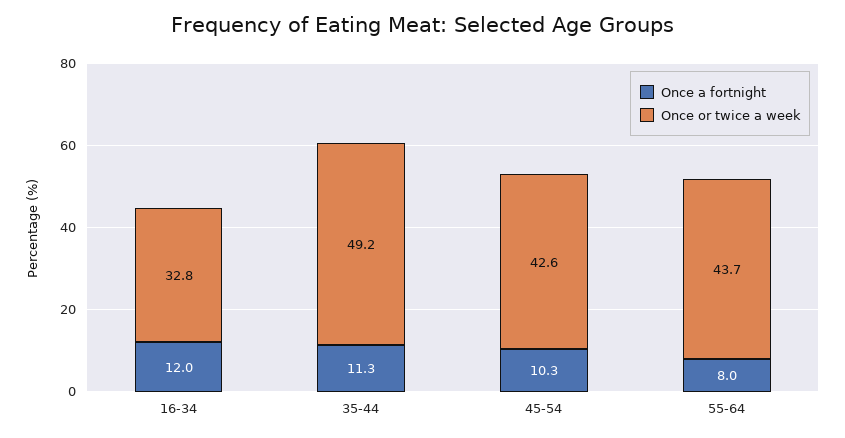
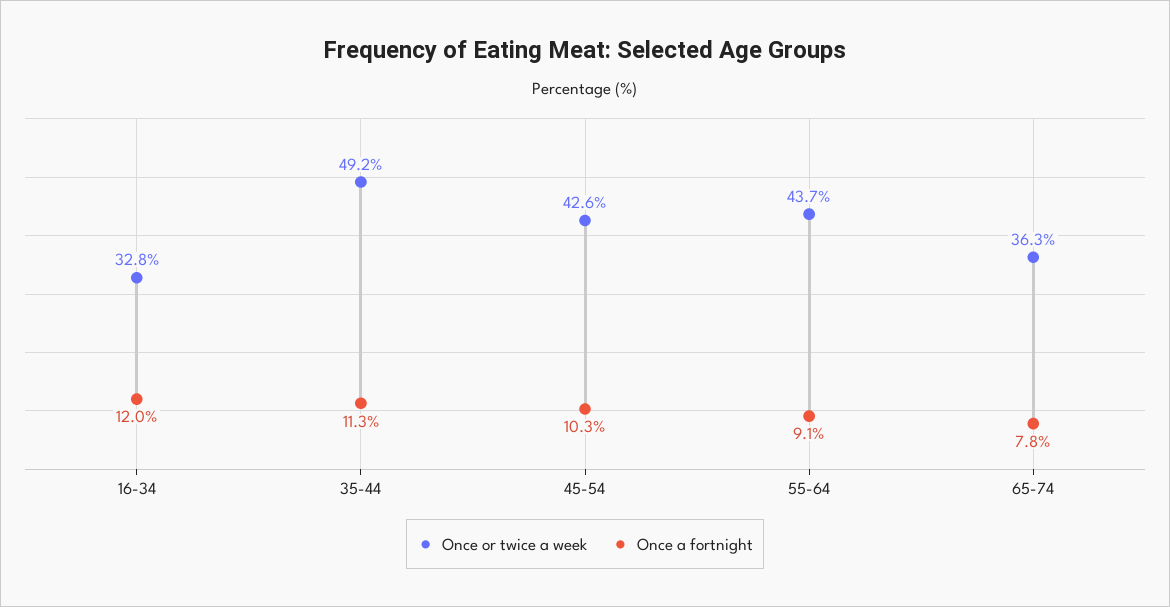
Once a fortnight, 55-64: 8 -> 9.1
Once or twice a week, 65-74: none -> 36.3
Once a fortnight, 65-74: none -> 7.8

